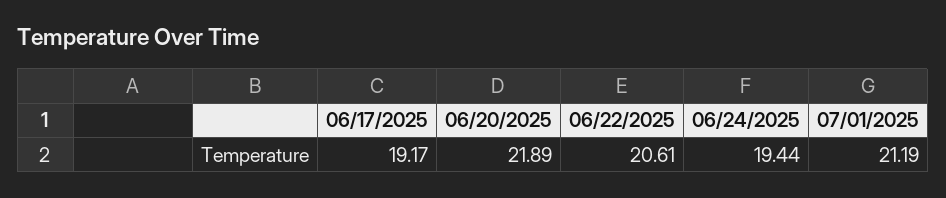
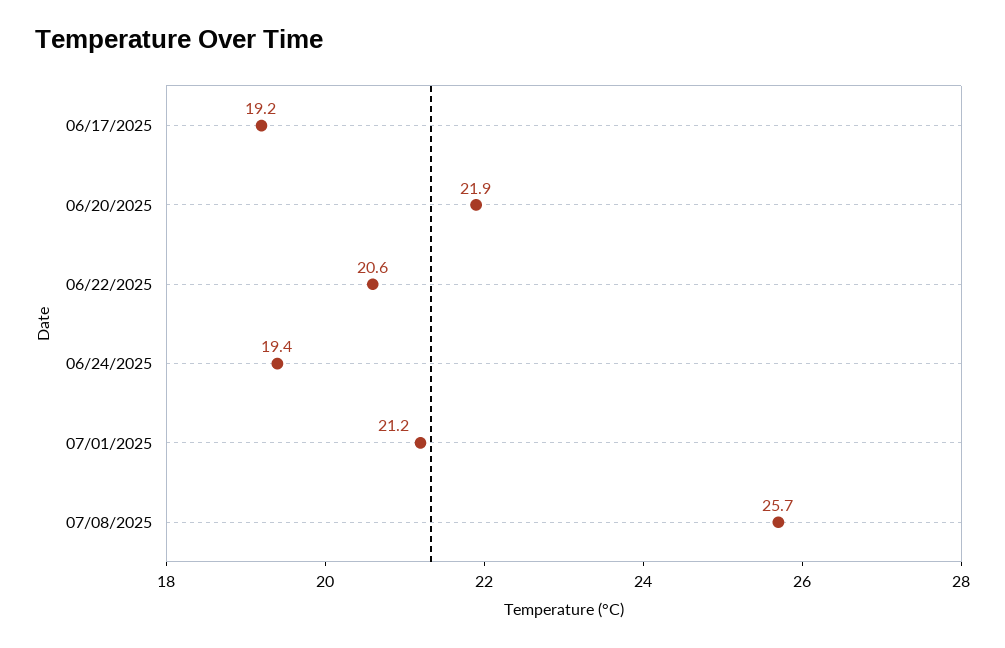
07/08/2025: none -> 25.7

